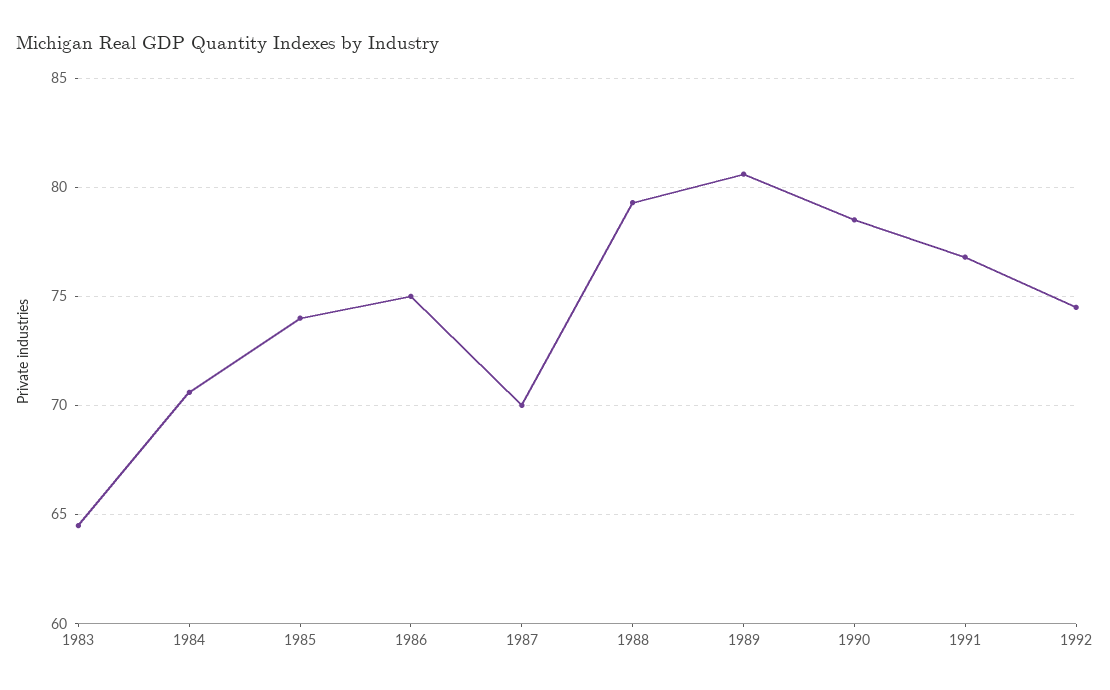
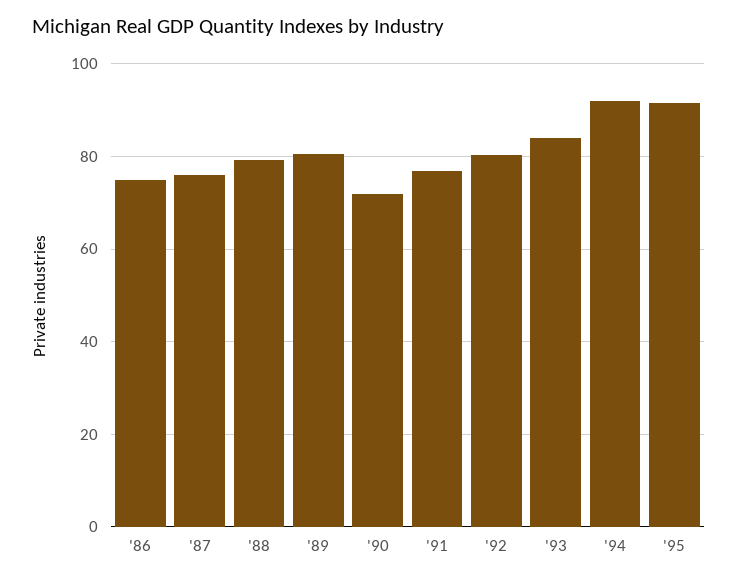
1983: 64.5 -> none
1984: 70.5 -> none
1985: 74 -> none
1987: 70 -> 76
1990: 78.5 -> 72
1992: 74.5 -> 80
'93: none -> 84
'94: none -> 92
'95: none -> 92

